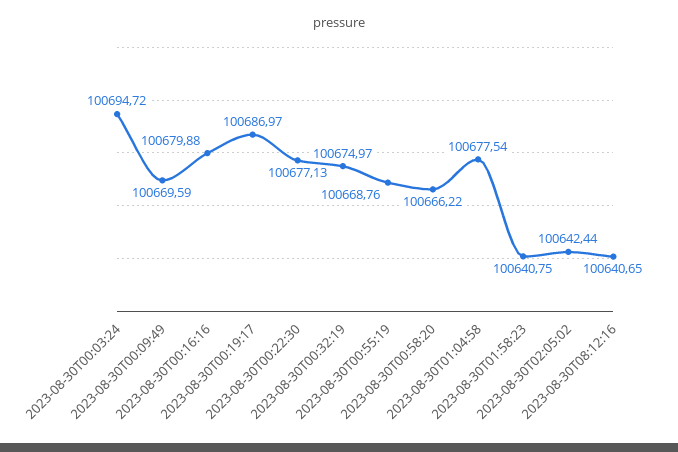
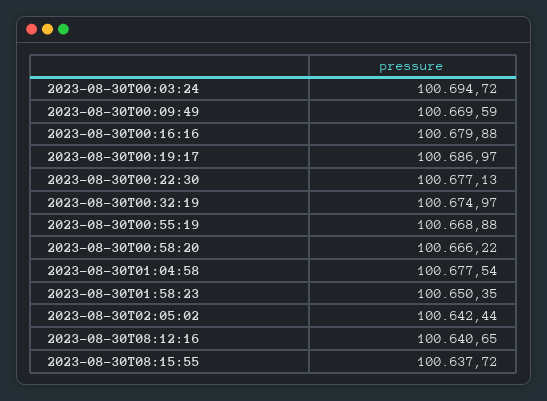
2023-08-30T00:55:19: 100668.76 -> 100668.88
2023-08-30T01:58:23: 100640.75 -> 100650.35
2023-08-30T08:15:55: none -> 100637.72

